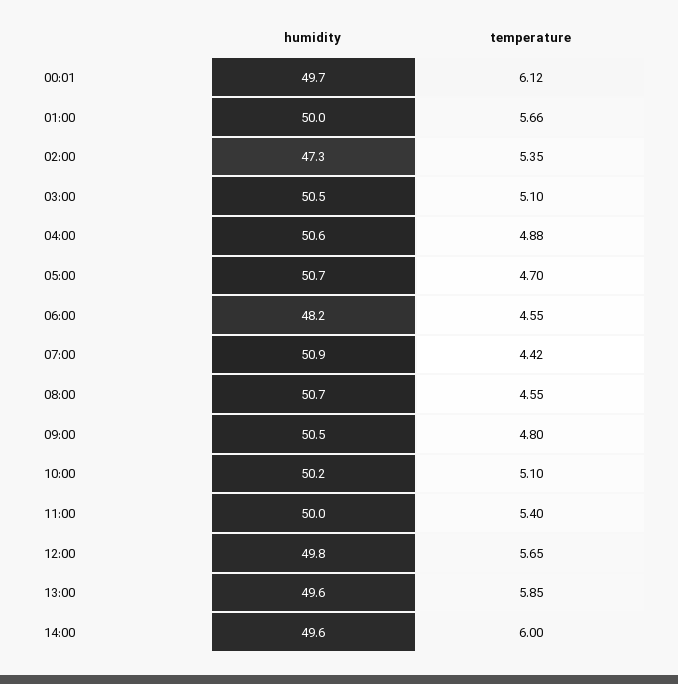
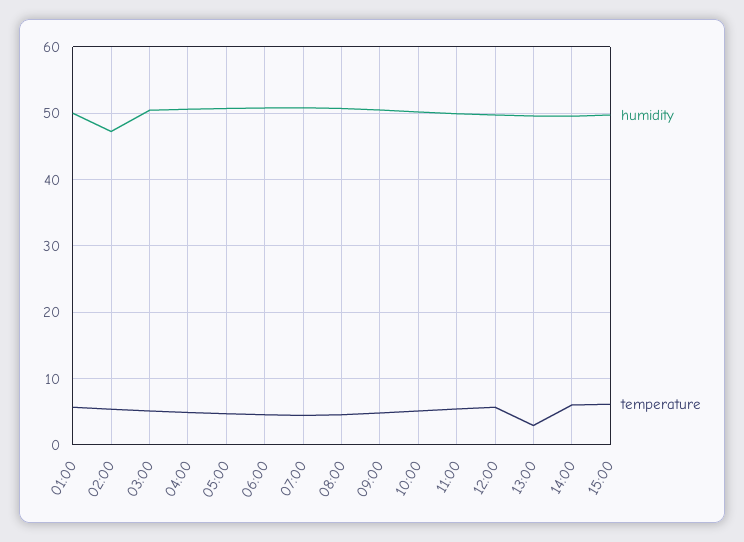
humidity, 00:01: 49.7 -> none
temperature, 00:01: 6.12 -> none
humidity, 06:00: 48.2 -> 51
temperature, 13:00: 5.85 -> 3
humidity, 15:00: none -> 50
temperature, 15:00: none -> 6

